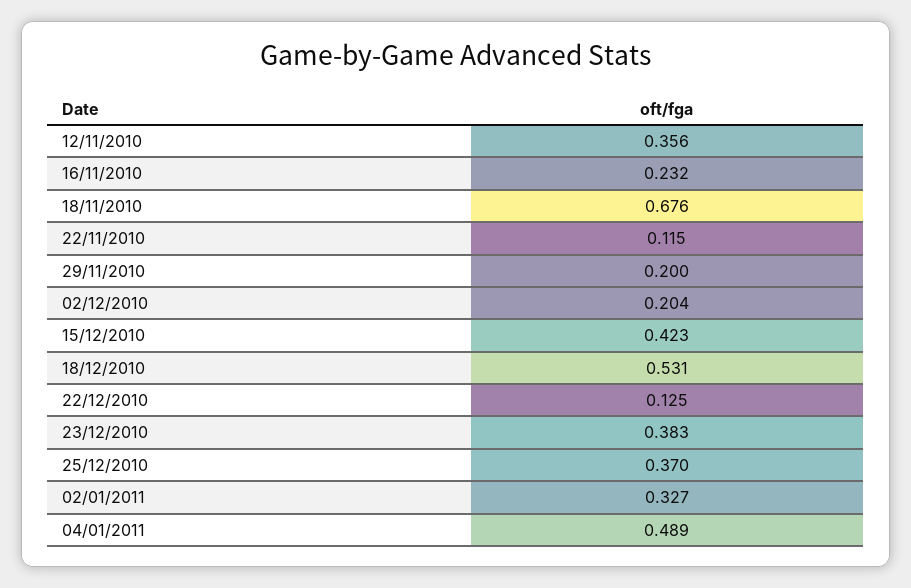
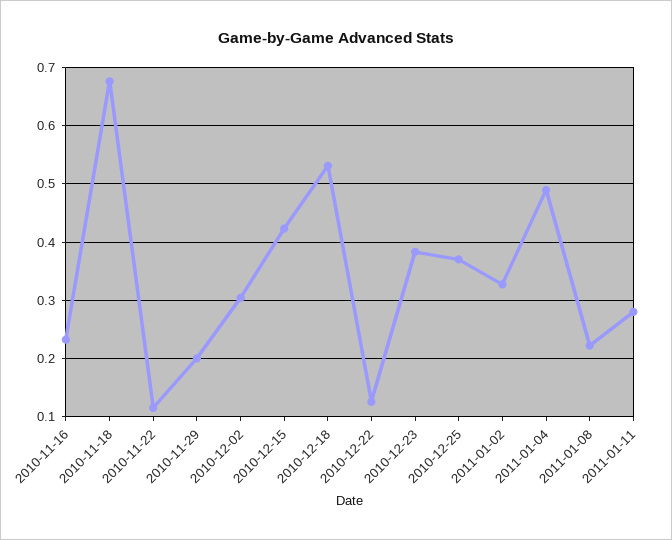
12/11/2010: 0.356 -> none
02/12/2010: 0.204 -> 0.3
2011-01-08: none -> 0.22
2011-01-11: none -> 0.28

